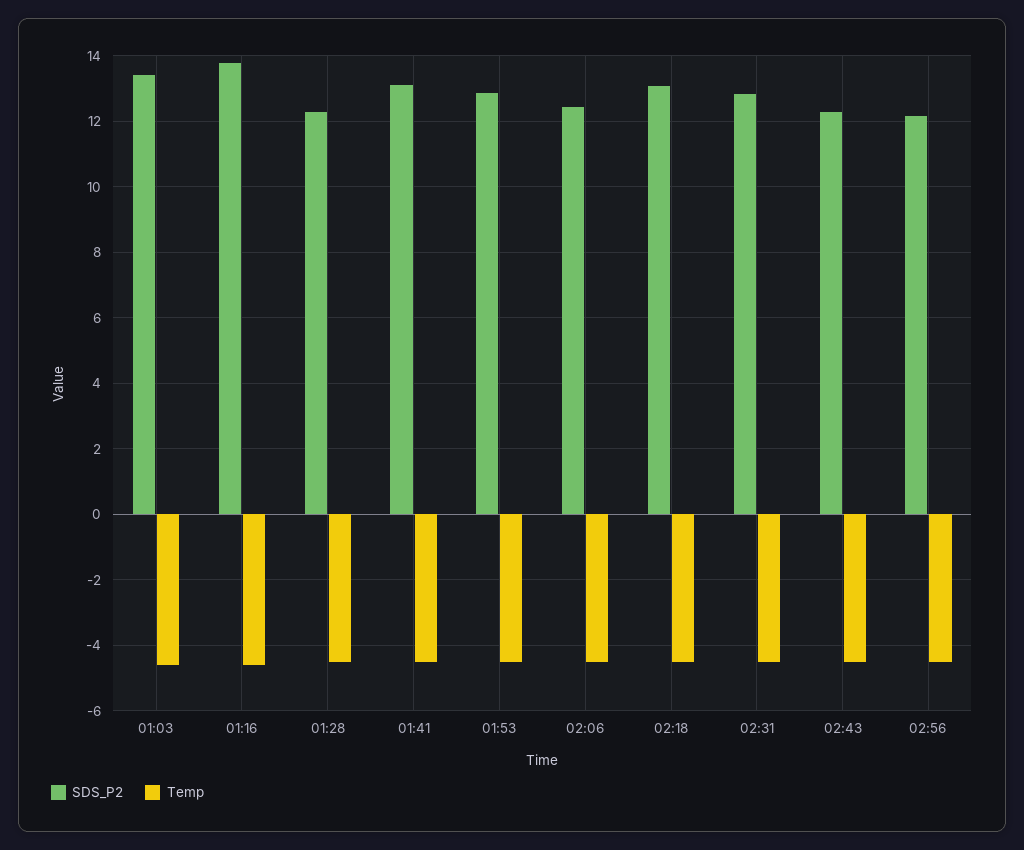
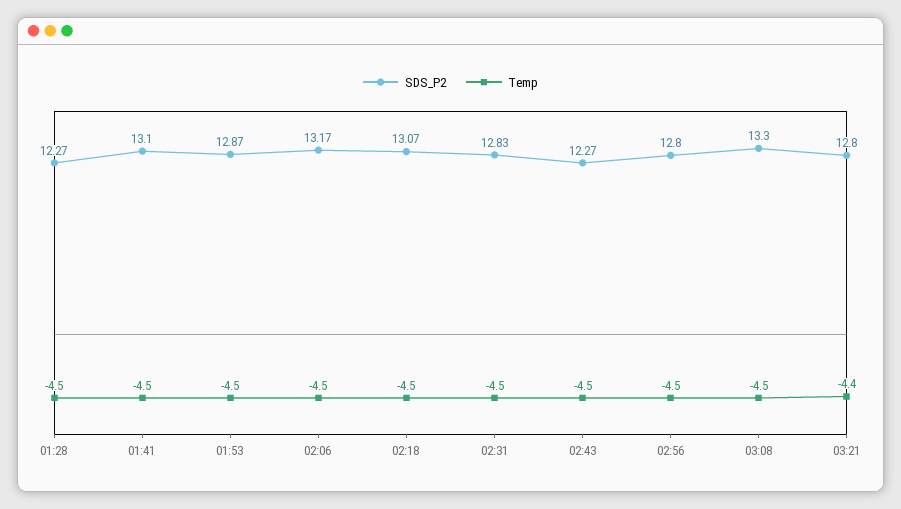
SDS_P2, 01:03: 13.4 -> none
Temp, 01:03: -4.6 -> none
SDS_P2, 01:16: 13.8 -> none
Temp, 01:16: -4.6 -> none
SDS_P2, 02:06: 12.4 -> 13.17
SDS_P2, 02:56: 12.2 -> 12.8
SDS_P2, 03:08: none -> 13.3
Temp, 03:08: none -> -4.5
SDS_P2, 03:21: none -> 12.8
Temp, 03:21: none -> -4.4

